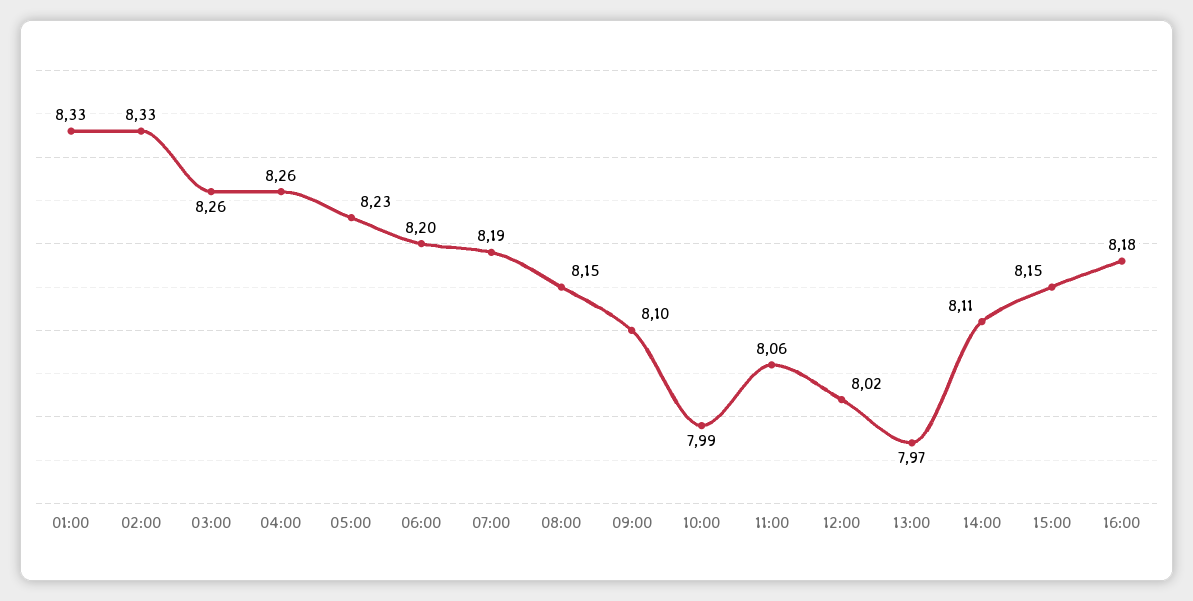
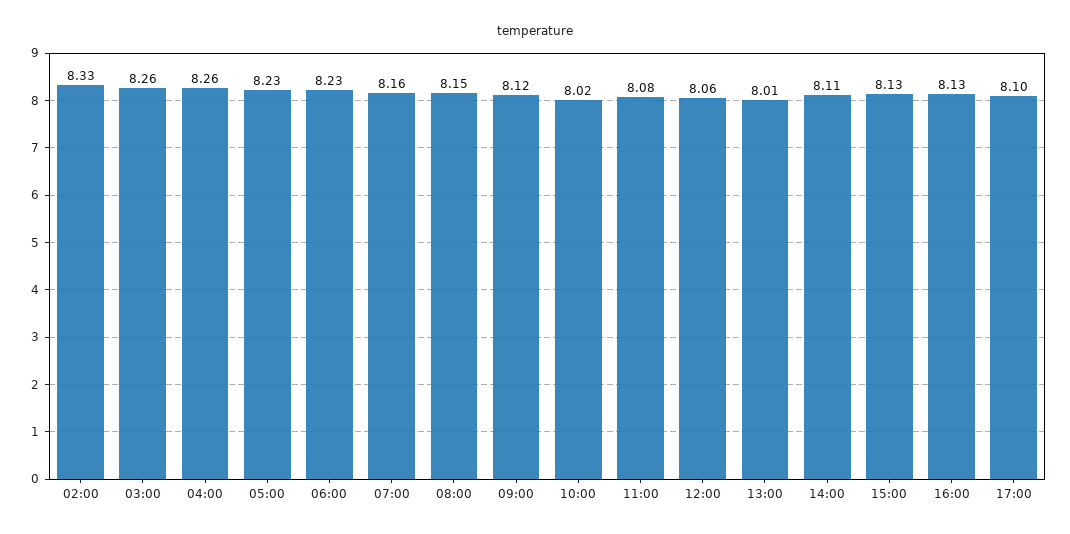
01:00: 8.33 -> none
06:00: 8.2 -> 8.23
07:00: 8.19 -> 8.16
09:00: 8.1 -> 8.12
10:00: 7.99 -> 8.02
11:00: 8.06 -> 8.08
12:00: 8.02 -> 8.06
13:00: 7.97 -> 8.01
15:00: 8.15 -> 8.13
16:00: 8.18 -> 8.13
17:00: none -> 8.1

